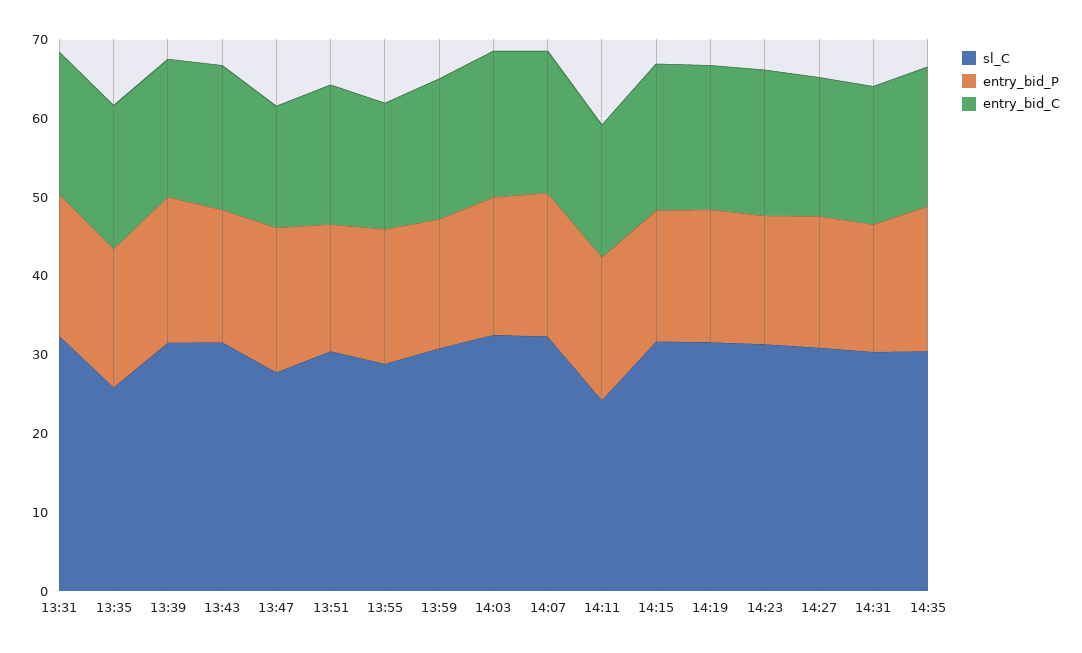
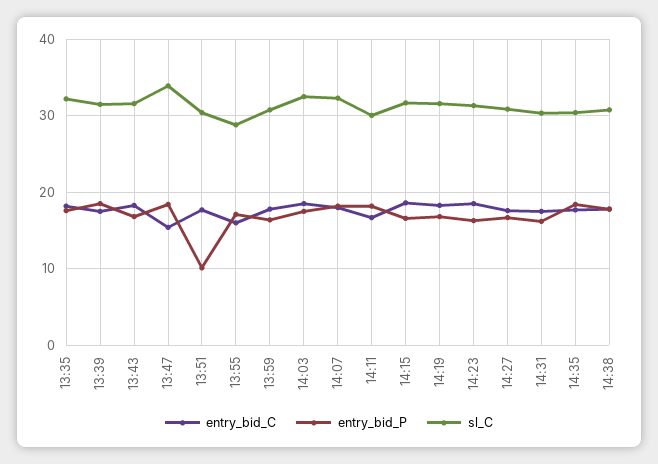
sl_C, 13:31: 32 -> none
entry_bid_P, 13:31: 18 -> none
entry_bid_C, 13:31: 18 -> none
sl_C, 13:35: 26 -> 32
sl_C, 13:47: 28 -> 34
entry_bid_P, 13:51: 16 -> 10
sl_C, 14:11: 24 -> 30
entry_bid_C, 14:38: none -> 18
entry_bid_P, 14:38: none -> 18
sl_C, 14:38: none -> 31

